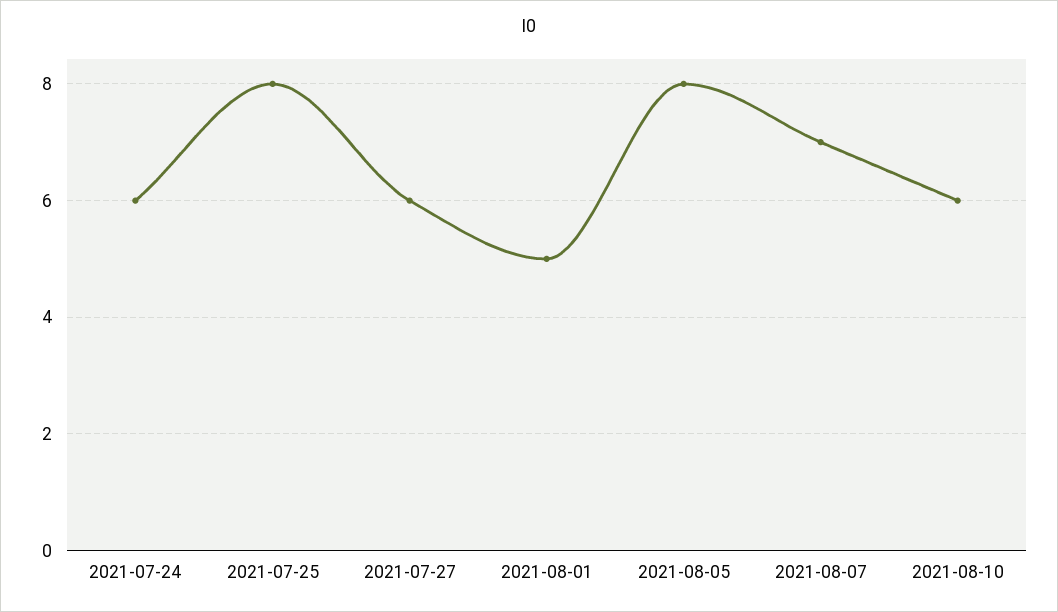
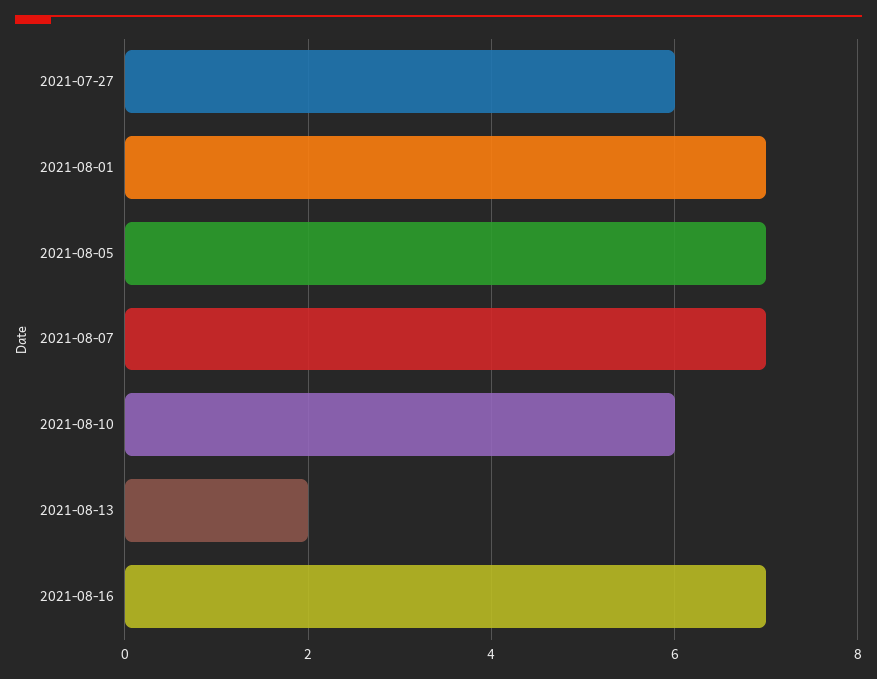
2021-07-24: 6 -> none
2021-07-25: 8 -> none
2021-08-01: 5 -> 7
2021-08-05: 8 -> 7
2021-08-13: none -> 2
2021-08-16: none -> 7

